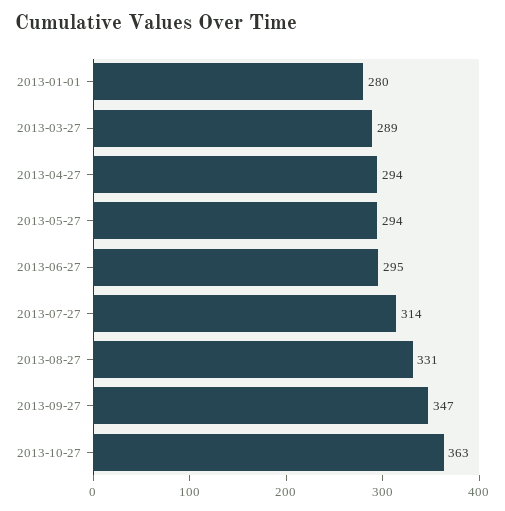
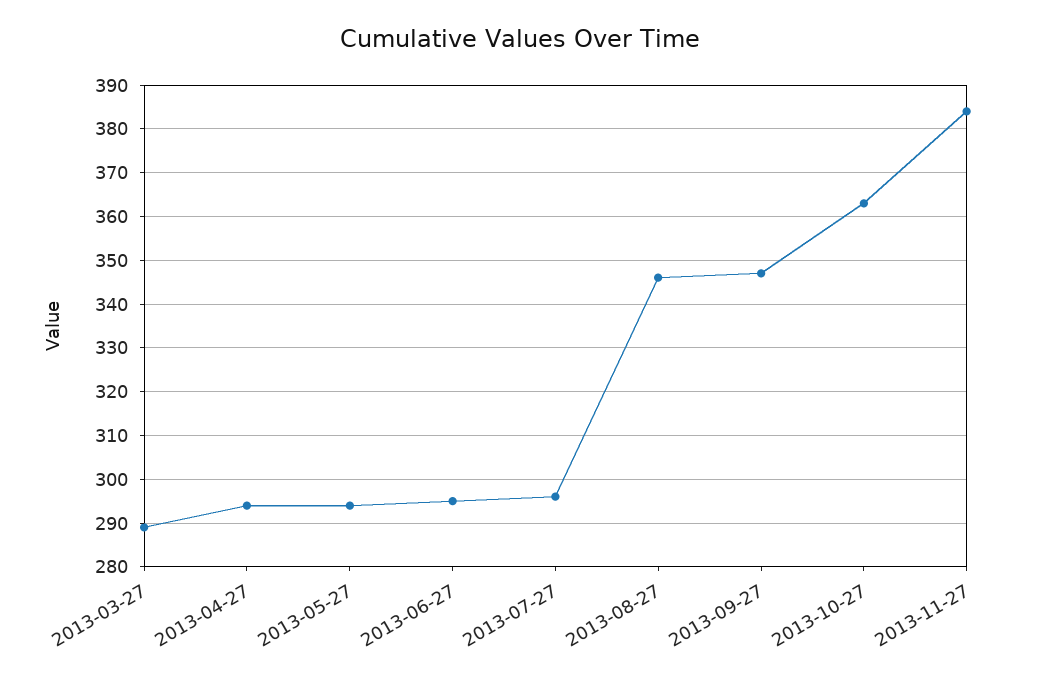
2013-01-01: 280 -> none
2013-07-27: 314 -> 295
2013-08-27: 331 -> 345
2013-11-27: none -> 385

